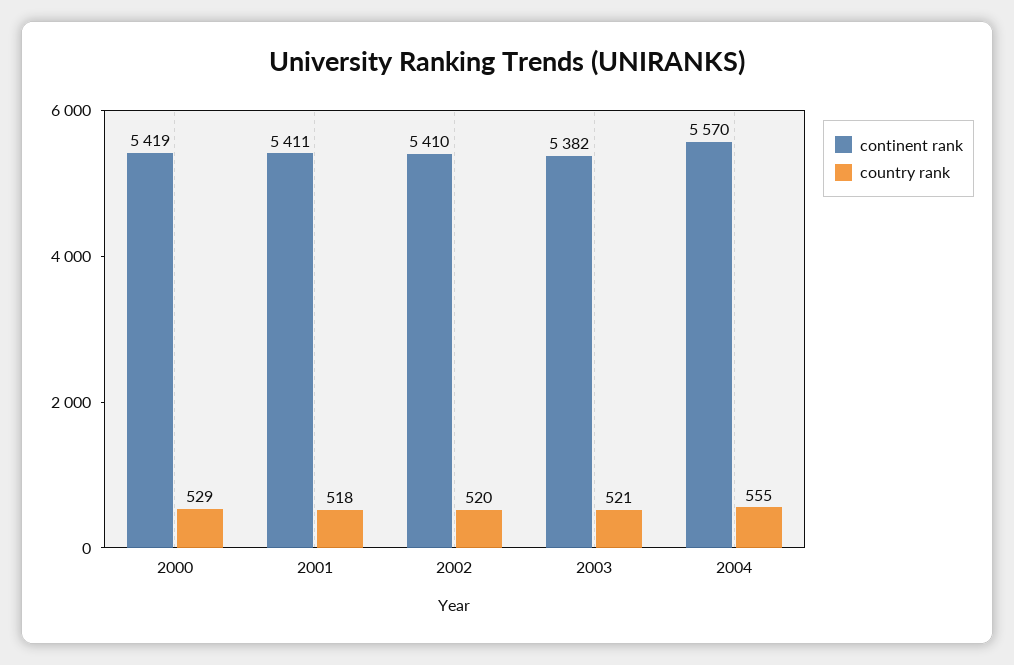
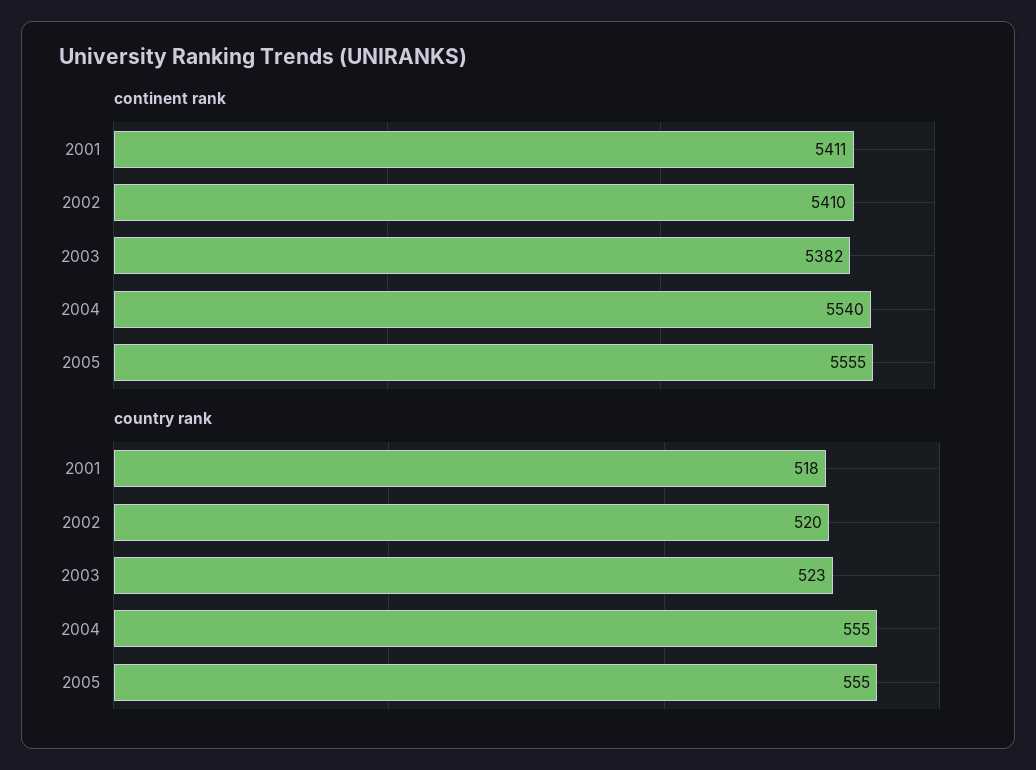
continent rank, 2000: 5419 -> none
country rank, 2000: 529 -> none
country rank, 2003: 521 -> 523
continent rank, 2004: 5570 -> 5540
continent rank, 2005: none -> 5555
country rank, 2005: none -> 555

